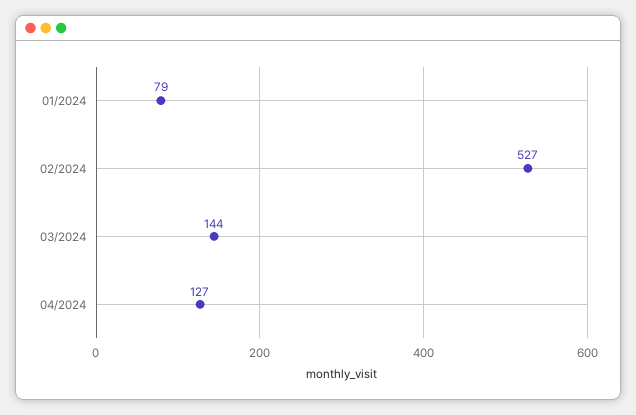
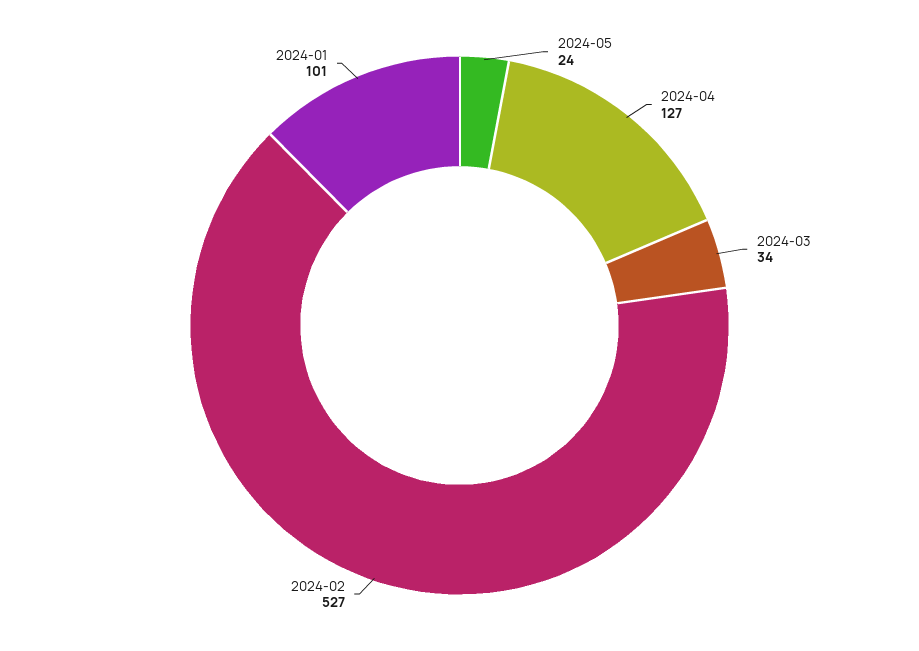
01/2024: 79 -> 101
03/2024: 144 -> 34
2024-05: none -> 24

